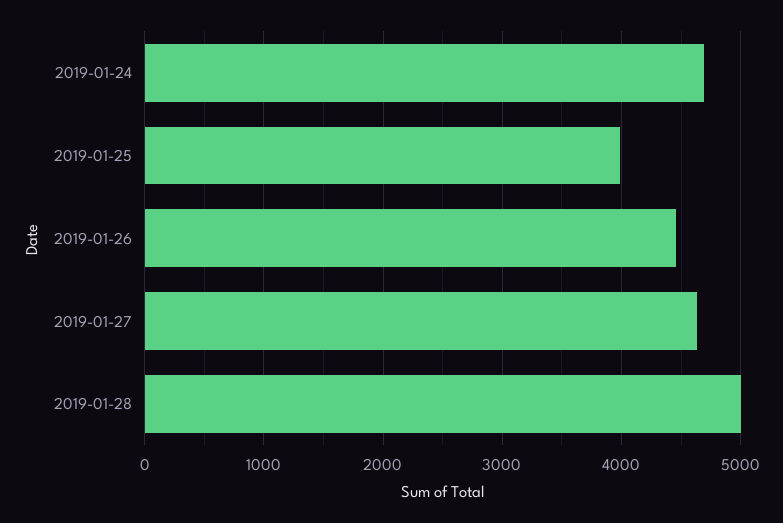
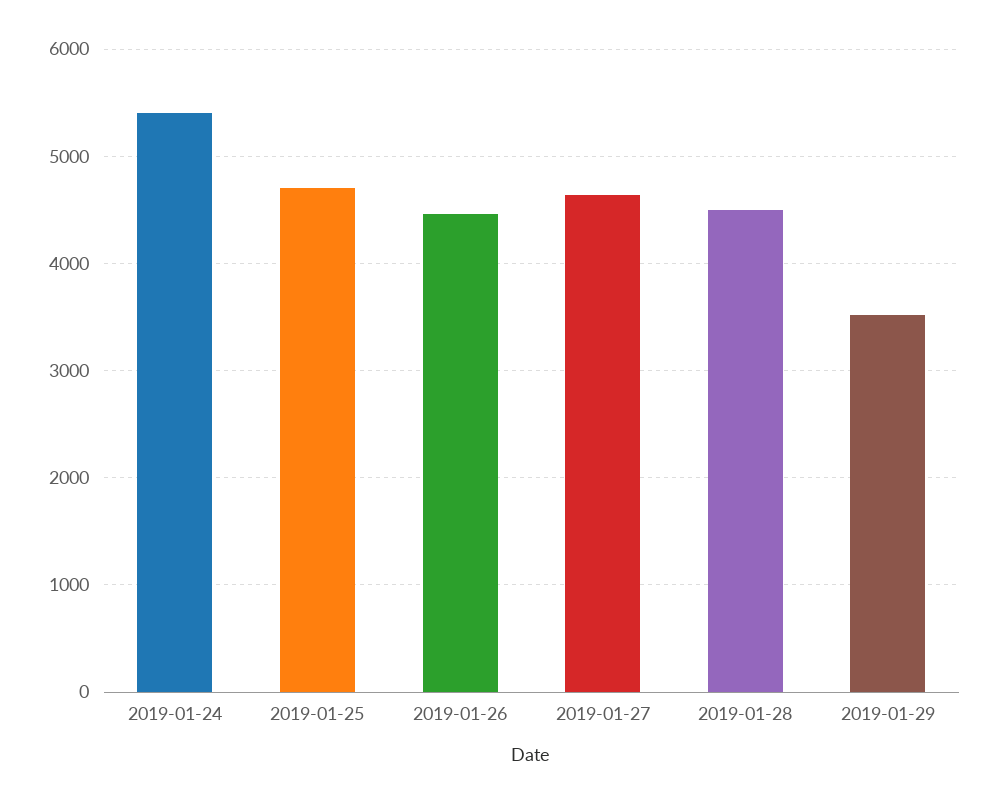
2019-01-24: 4700 -> 5400
2019-01-25: 4000 -> 4700
2019-01-28: 5000 -> 4500
2019-01-29: none -> 3500

